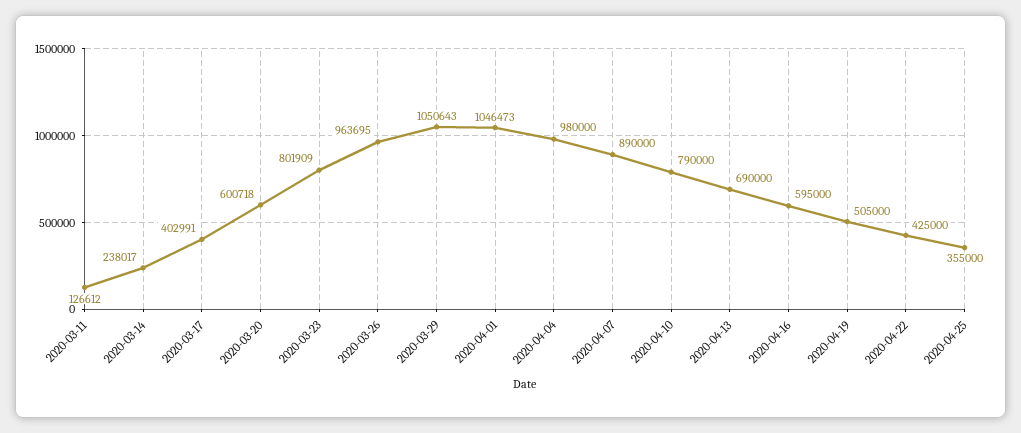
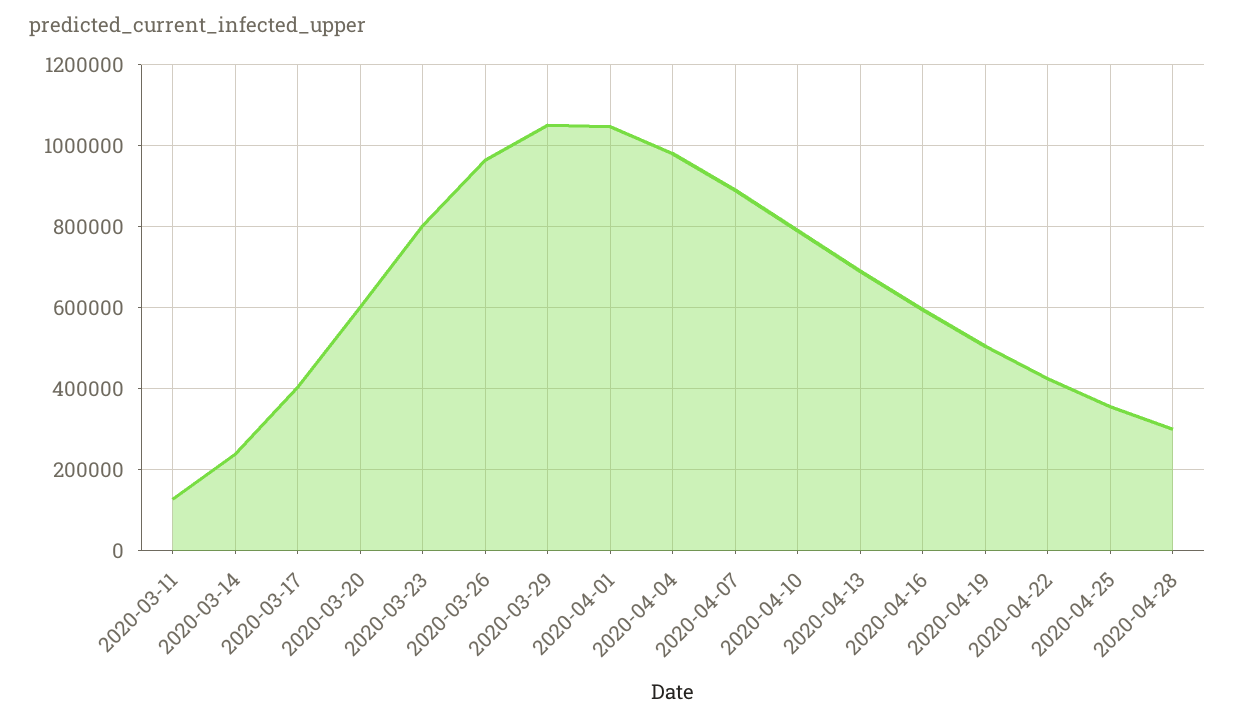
2020-04-28: none -> 300000

